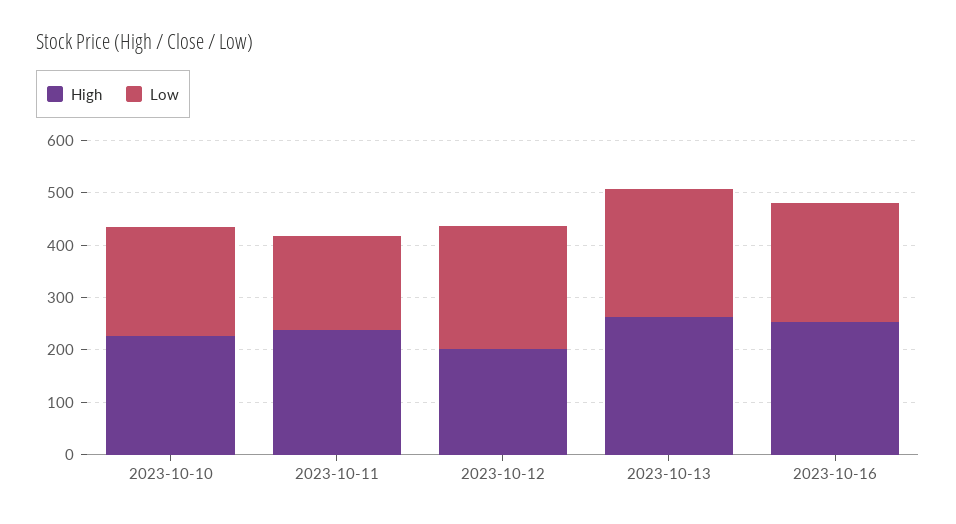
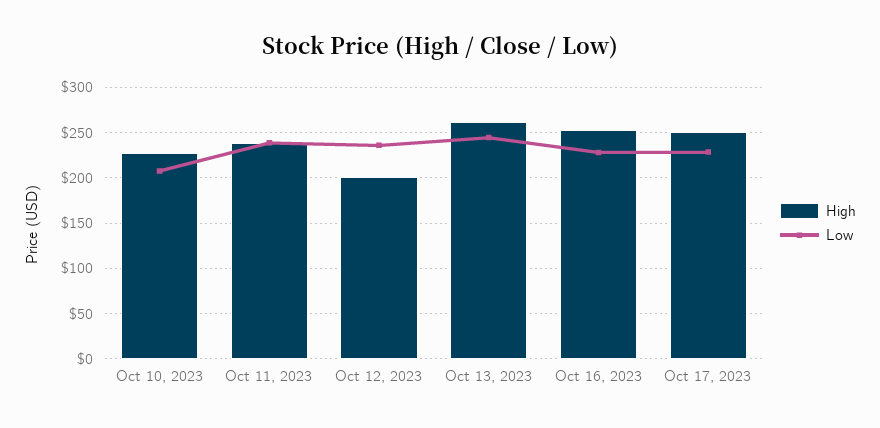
Low, 2023-10-11: 180 -> 240
High, Oct 17, 2023: none -> 250
Low, Oct 17, 2023: none -> 230

